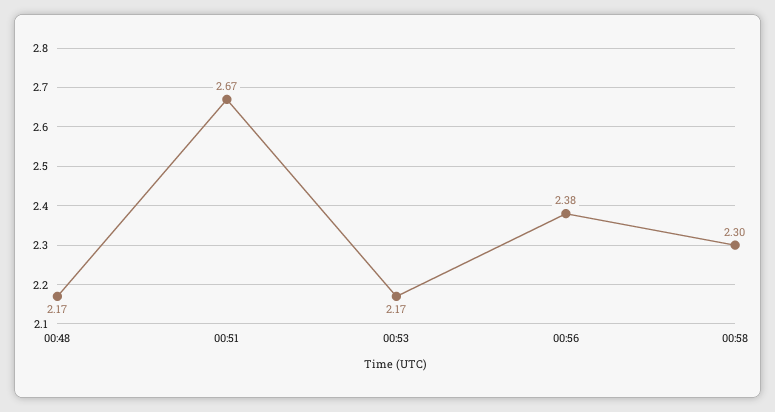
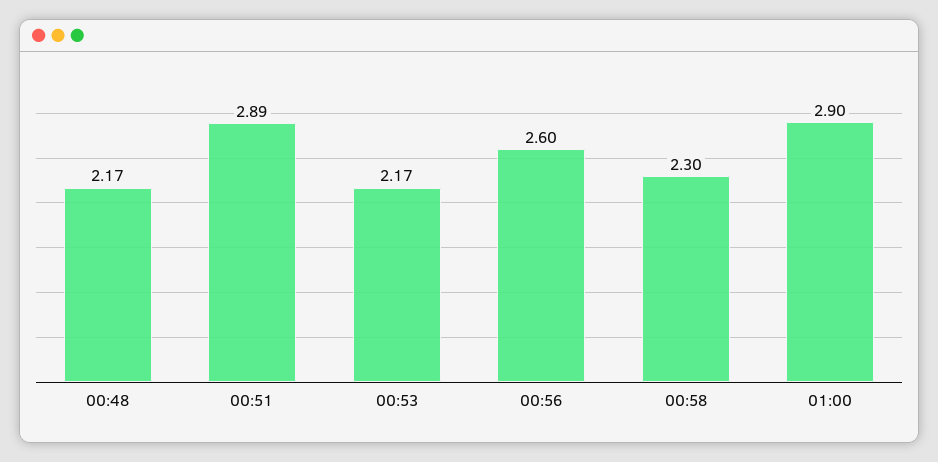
00:51: 2.67 -> 2.89
00:56: 2.38 -> 2.6
01:00: none -> 2.9

